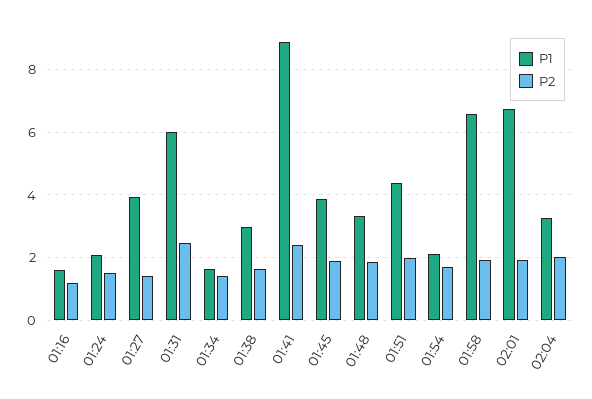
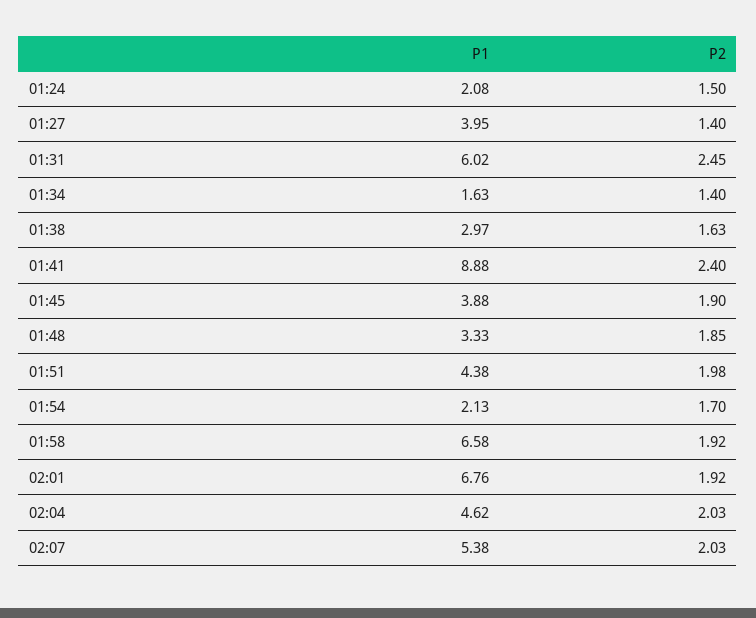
P1, 01:16: 1.6 -> none
P2, 01:16: 1.2 -> none
P1, 02:04: 3.2 -> 4.62
P1, 02:07: none -> 5.38
P2, 02:07: none -> 2.03

